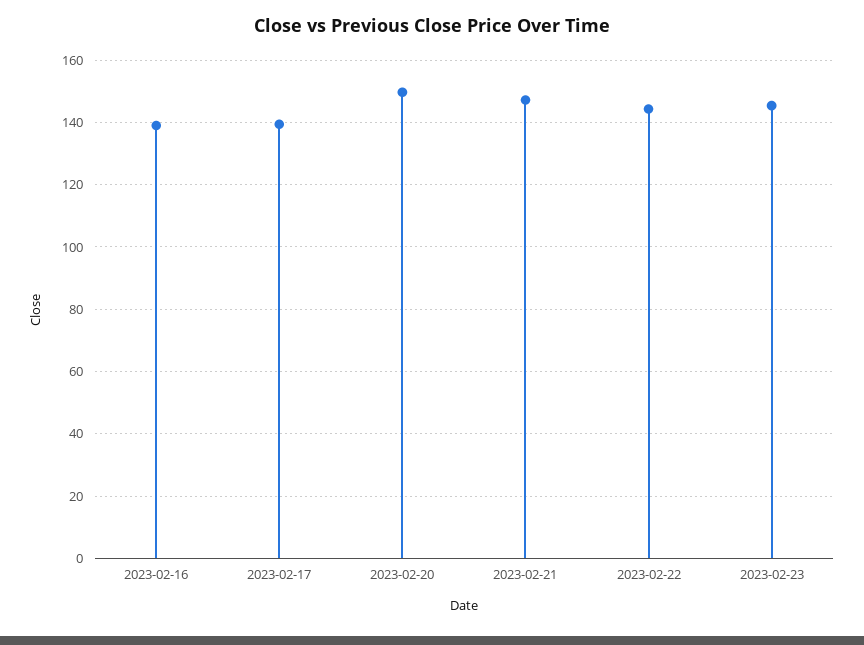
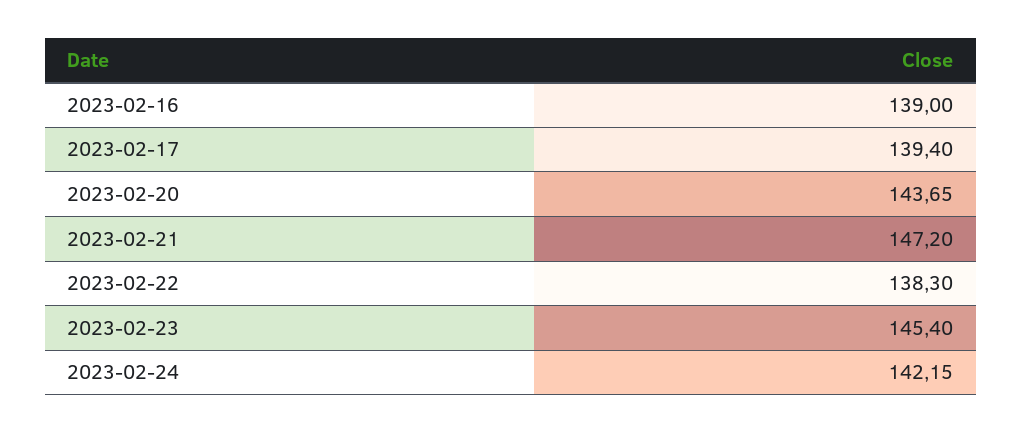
2023-02-20: 150 -> 143.65
2023-02-22: 144 -> 138.3
2023-02-24: none -> 142.15

